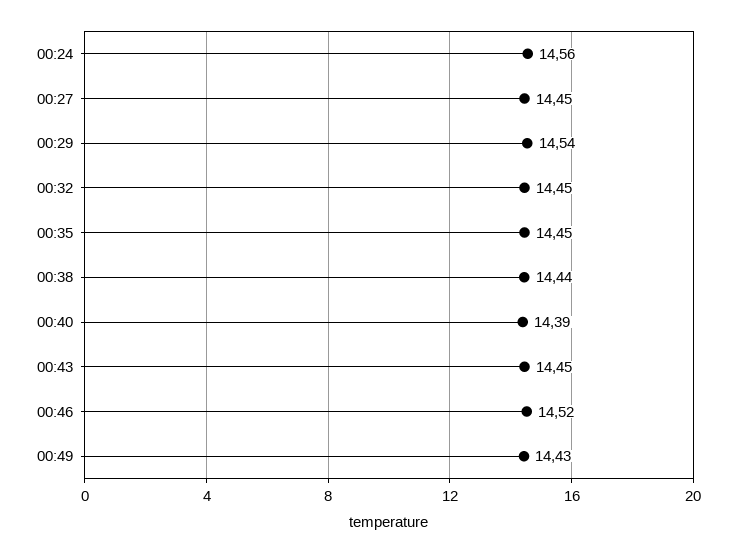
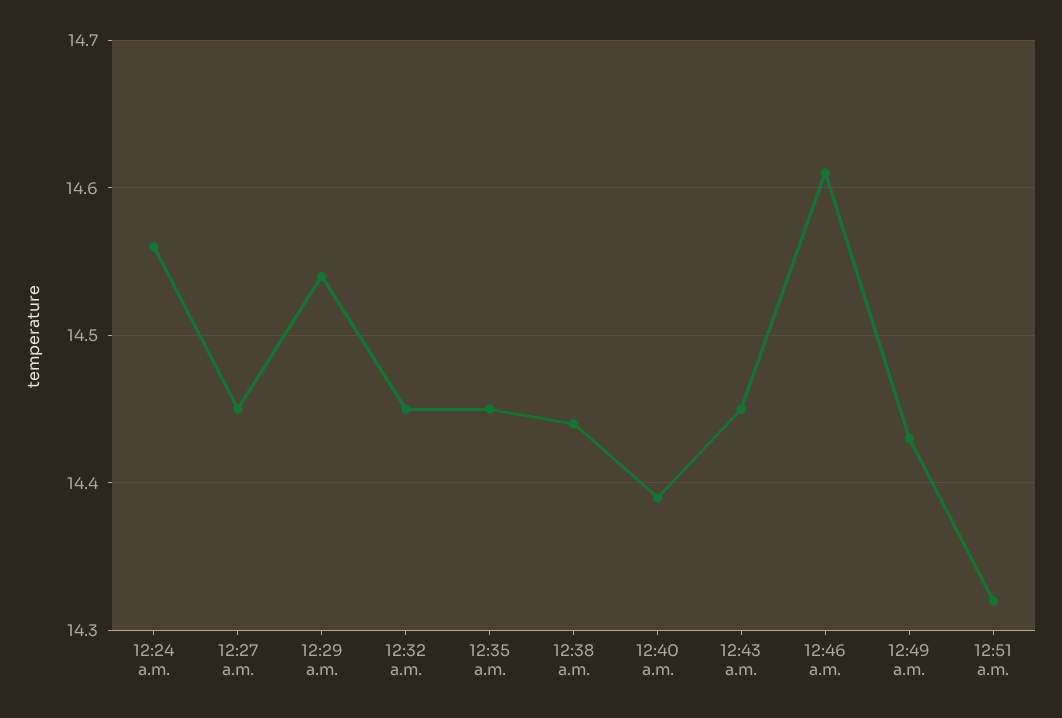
00:46: 14.52 -> 14.61
12:51 a.m.: none -> 14.32

